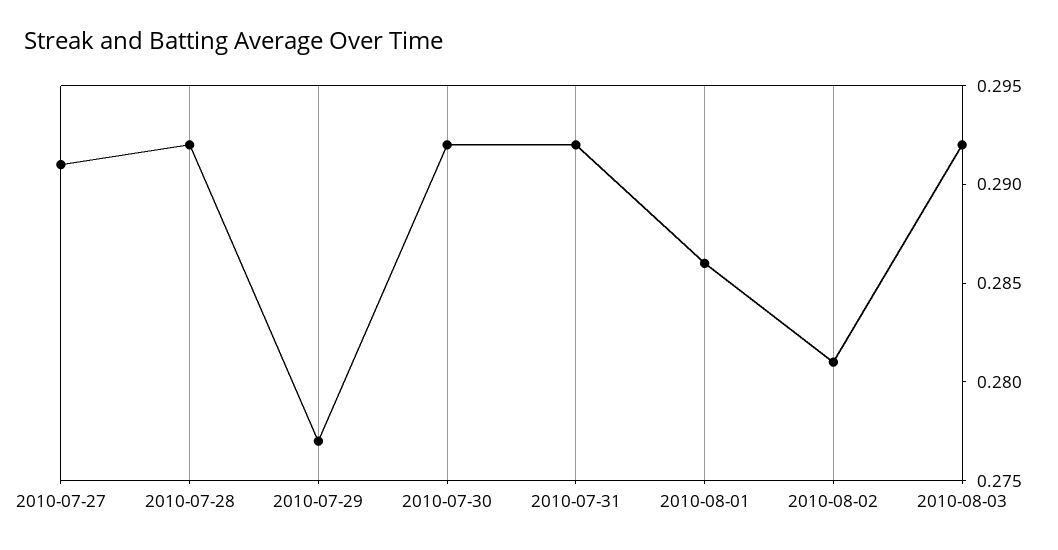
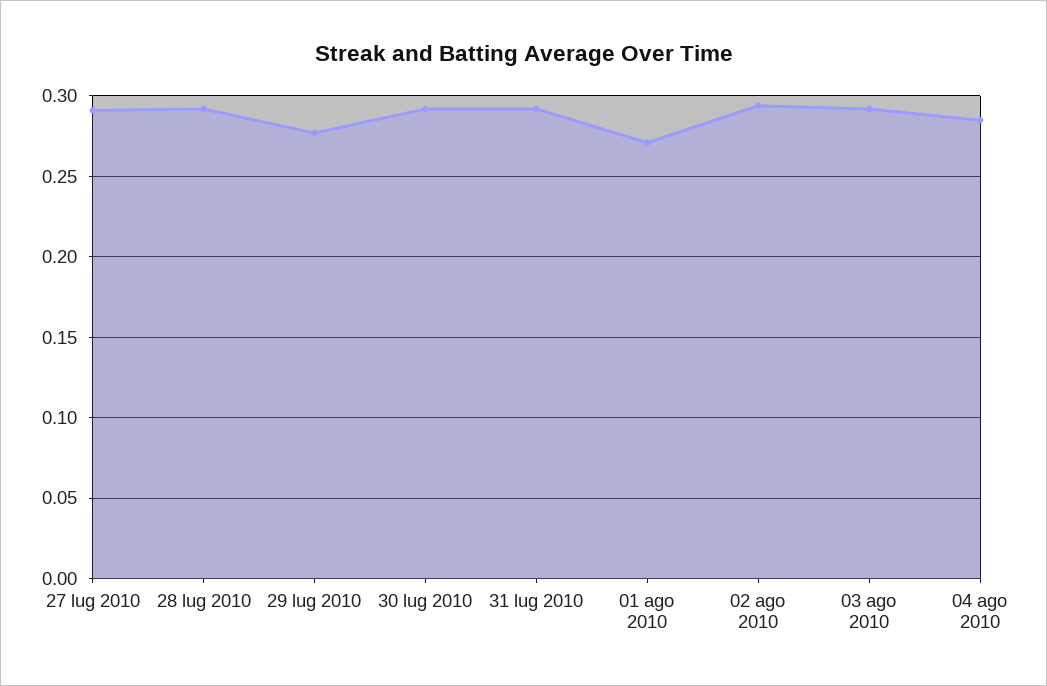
2010-08-01: 0.286 -> 0.27
2010-08-02: 0.281 -> 0.295
04 ago 2010: none -> 0.285

